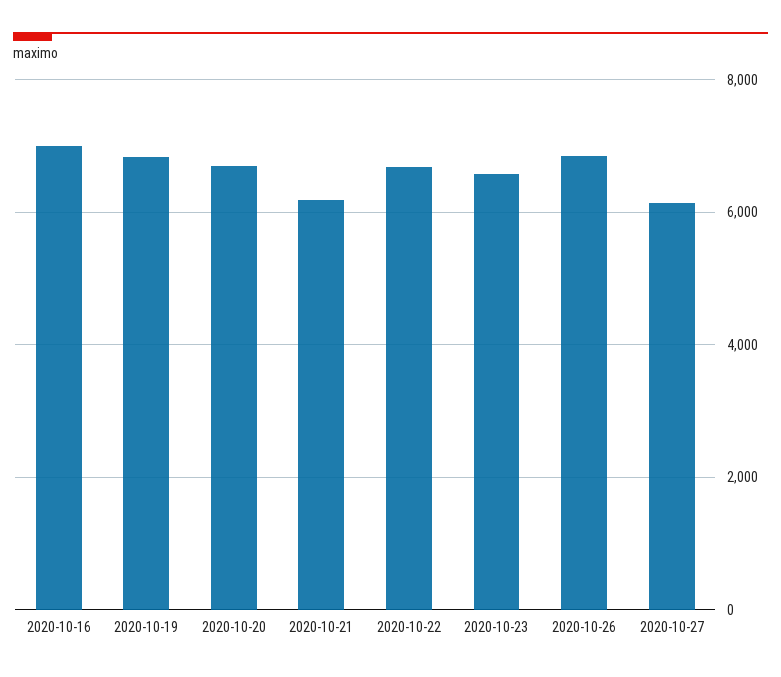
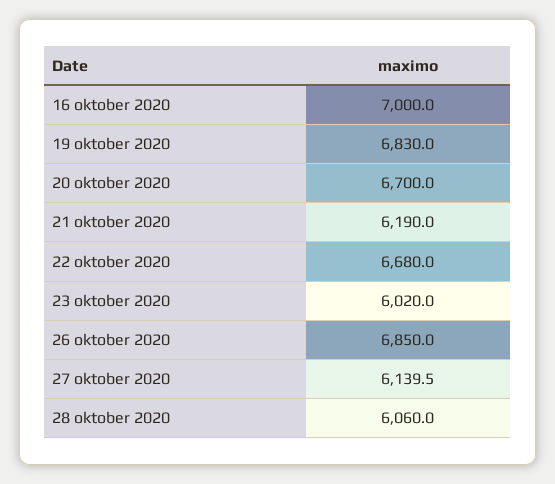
2020-10-23: 6600 -> 6020
28 oktober 2020: none -> 6060

